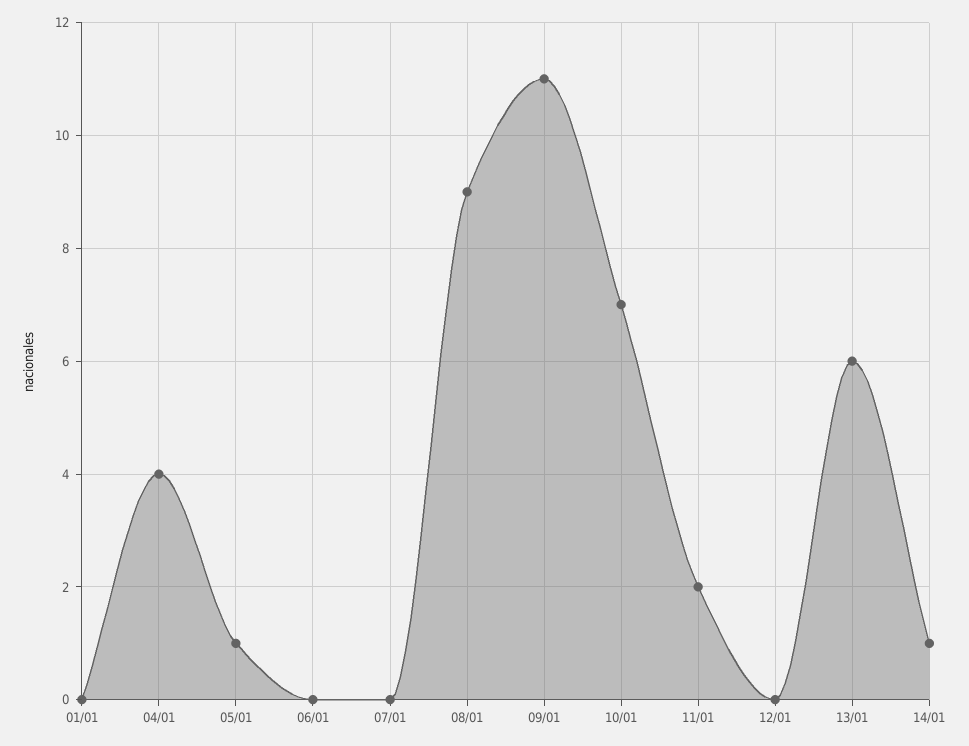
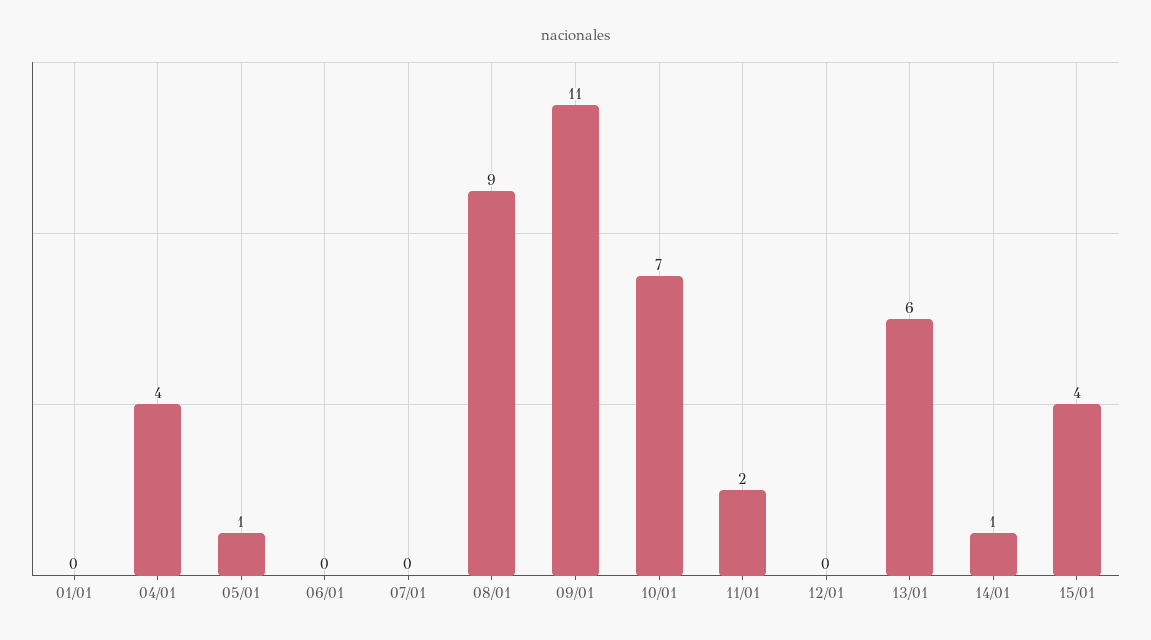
15/01: none -> 4

